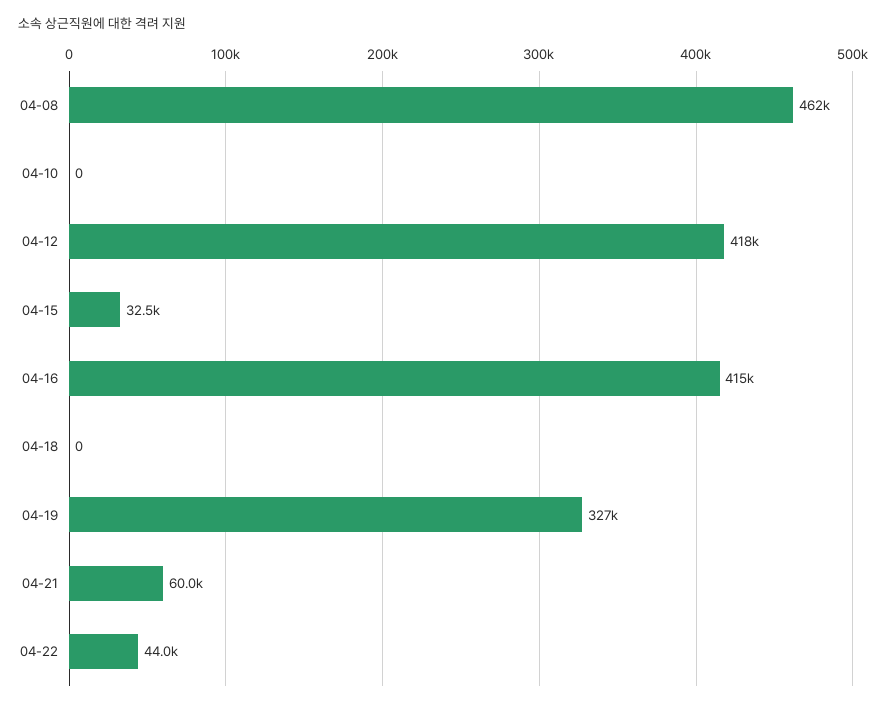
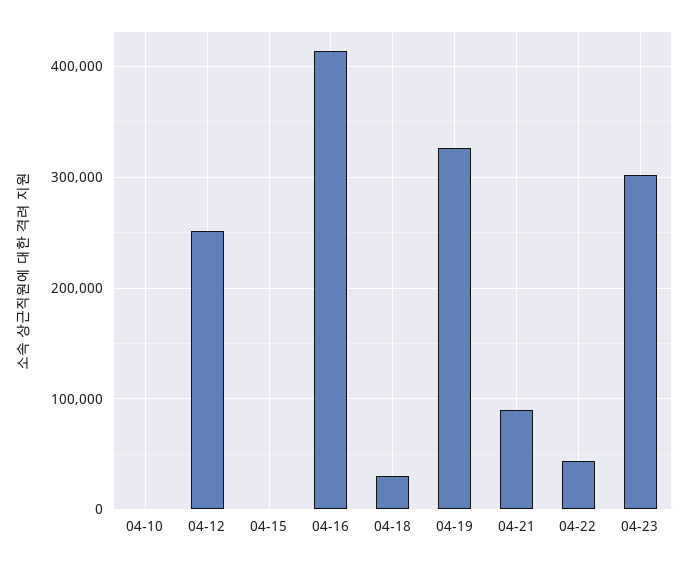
04-08: 462000 -> none
04-12: 418000 -> 250000
04-15: 32500 -> 0
04-18: 0 -> 30000
04-21: 60000 -> 90000
04-23: none -> 300000

